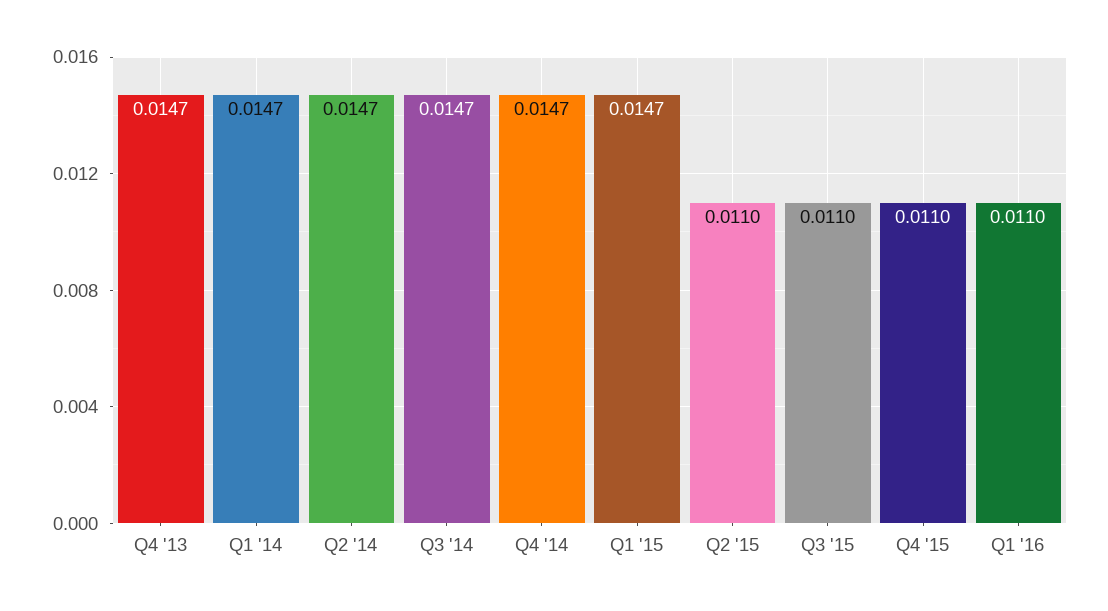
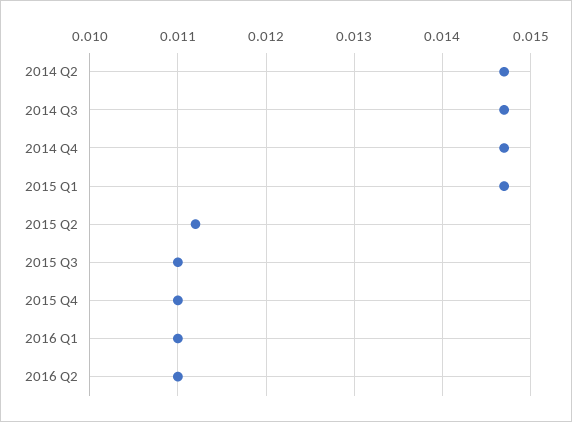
Q4 '13: 0.0147 -> none
Q1 '14: 0.0147 -> none
Q2 '15: 0.011 -> 0.0112
2016 Q2: none -> 0.011

